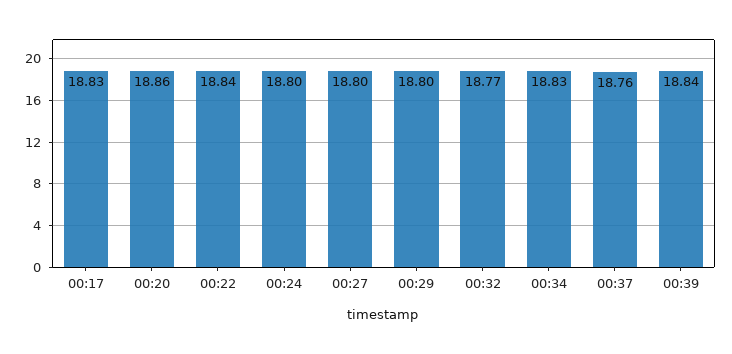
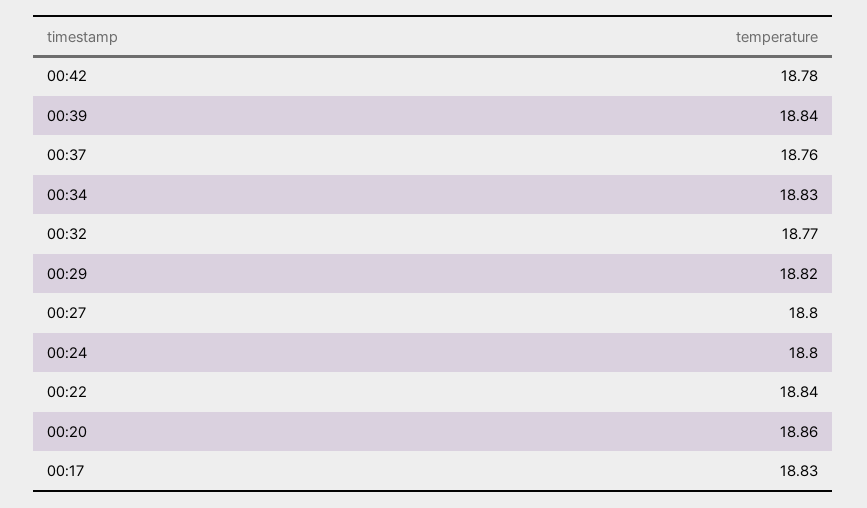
00:29: 18.8 -> 18.82
00:42: none -> 18.78

